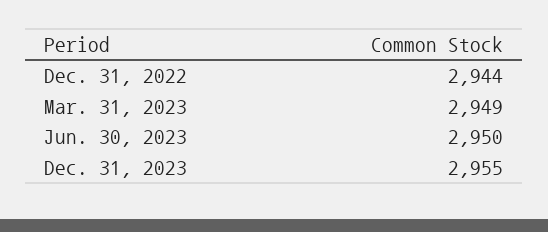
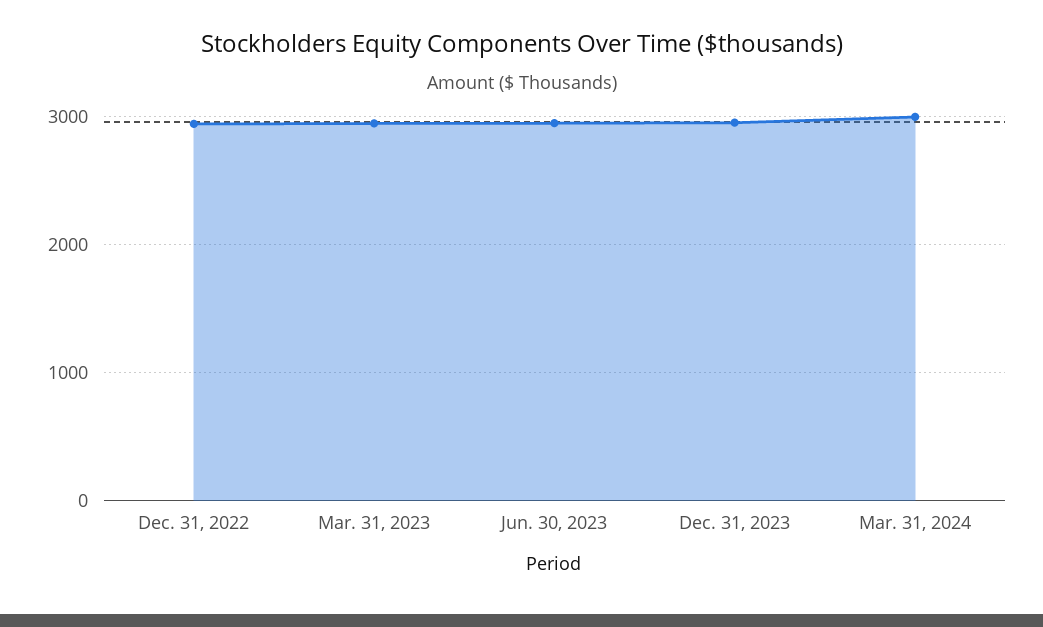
Mar. 31, 2024: none -> 3000

